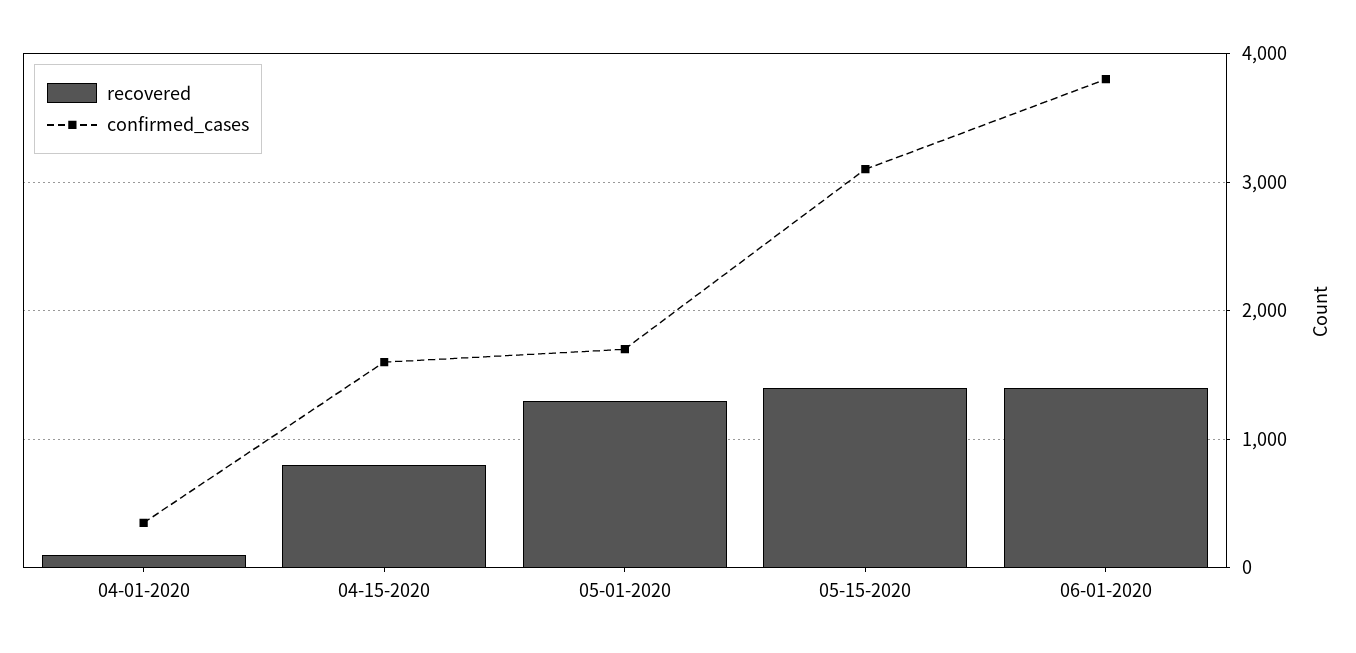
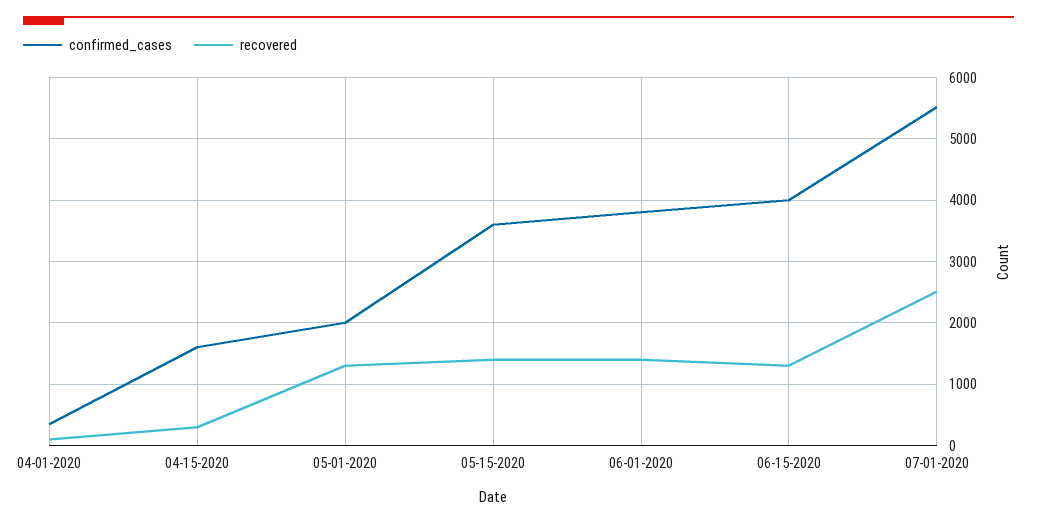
recovered, 04-15-2020: 800 -> 300
confirmed_cases, 05-01-2020: 1700 -> 2000
confirmed_cases, 05-15-2020: 3100 -> 3600
confirmed_cases, 06-15-2020: none -> 4000
recovered, 06-15-2020: none -> 1300
confirmed_cases, 07-01-2020: none -> 5500
recovered, 07-01-2020: none -> 2500

